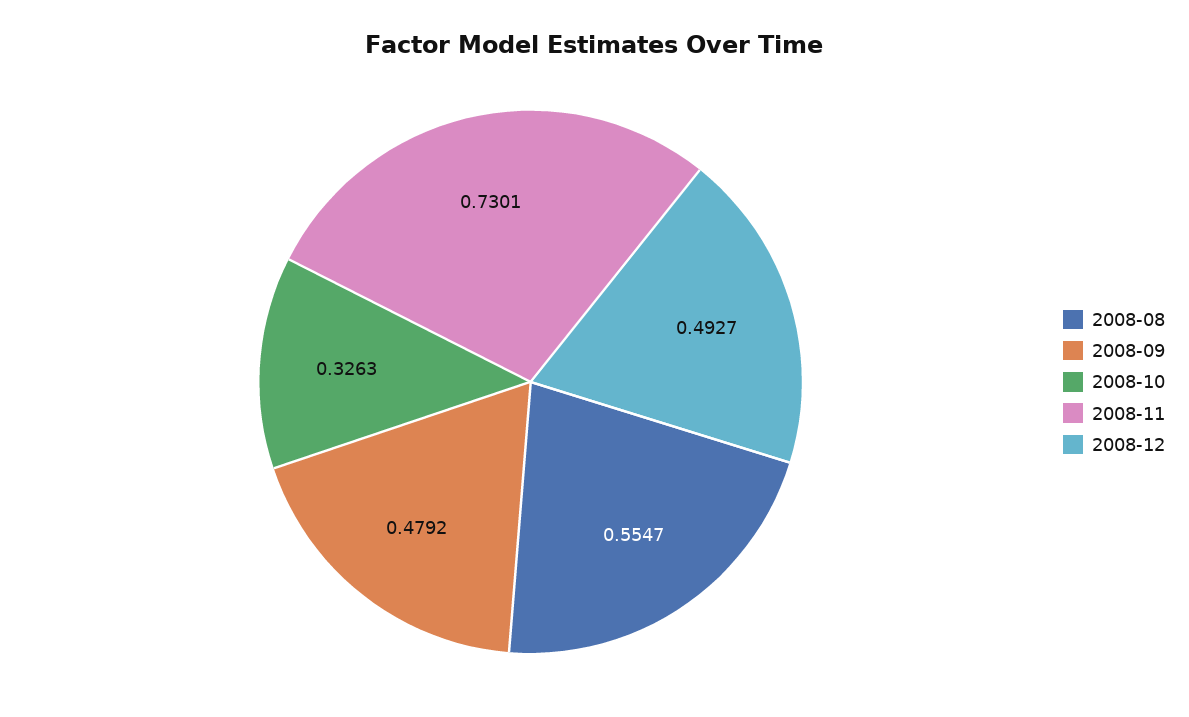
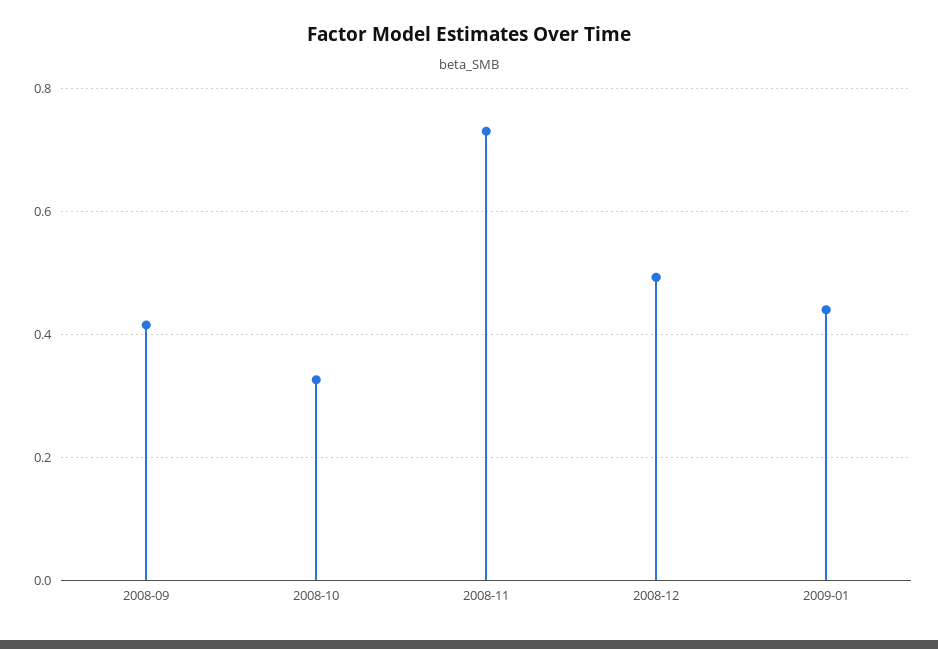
2008-08: 0.5547 -> none
2008-09: 0.4792 -> 0.42
2009-01: none -> 0.44

